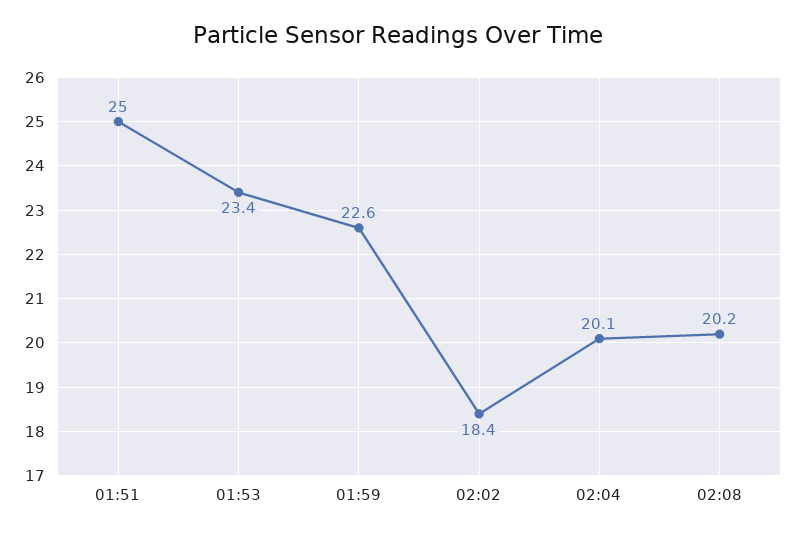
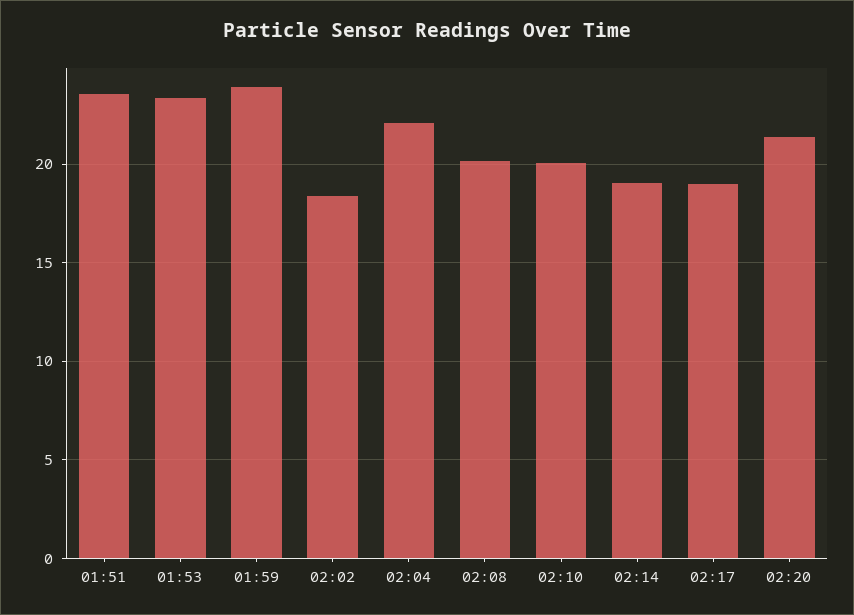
01:51: 25 -> 23.5
01:59: 22.6 -> 24
02:04: 20.1 -> 22
02:10: none -> 20
02:14: none -> 19
02:17: none -> 19
02:20: none -> 21.5

